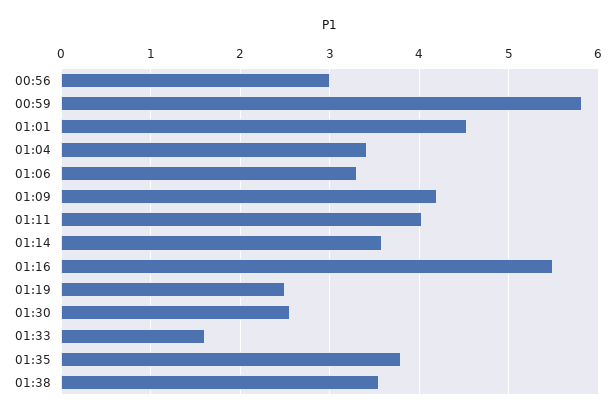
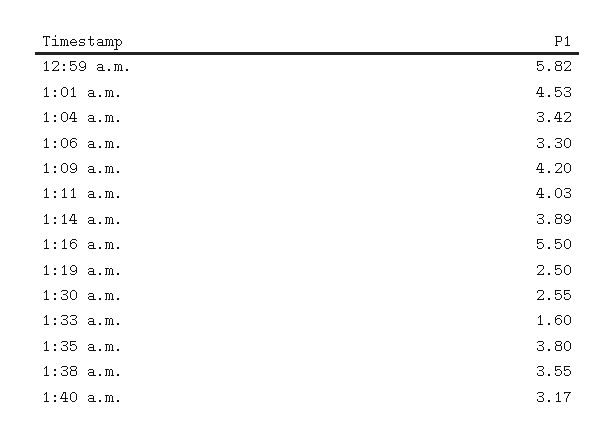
00:56: 3 -> none
01:14: 3.6 -> 3.89
1:40 a.m.: none -> 3.17

